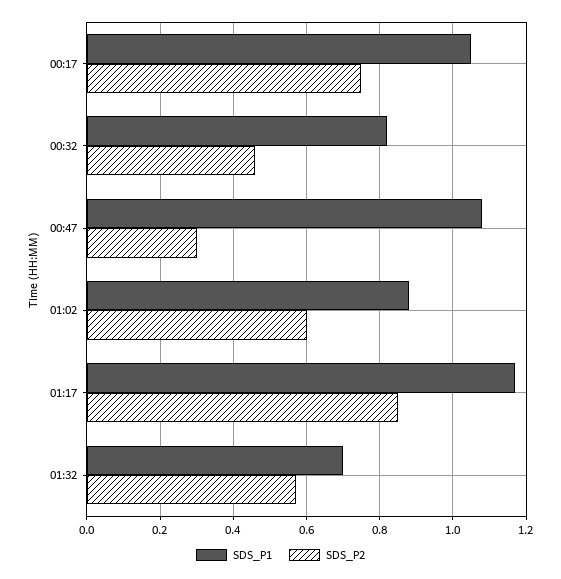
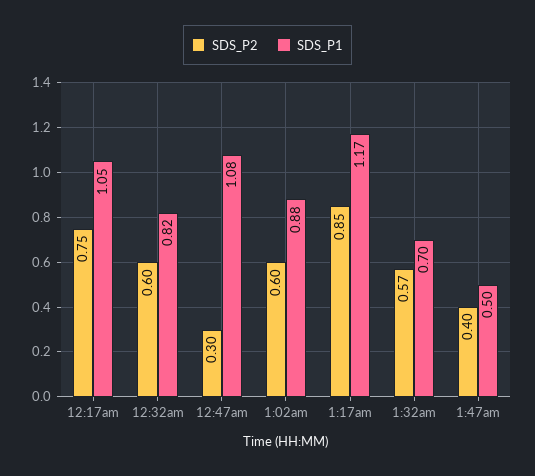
SDS_P2, 00:32: 0.45 -> 0.6
SDS_P2, 1:47am: none -> 0.4
SDS_P1, 1:47am: none -> 0.5

